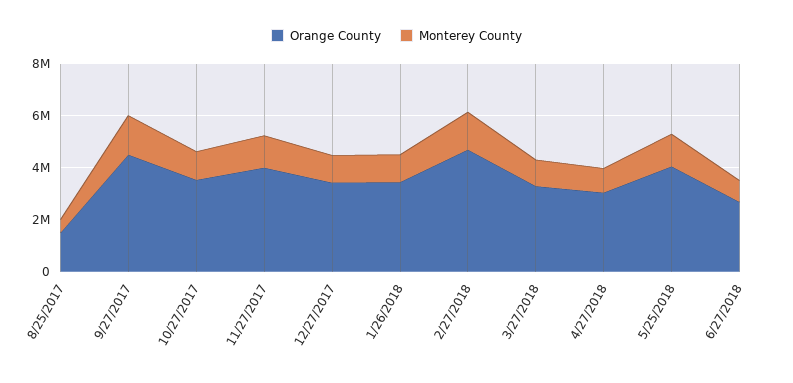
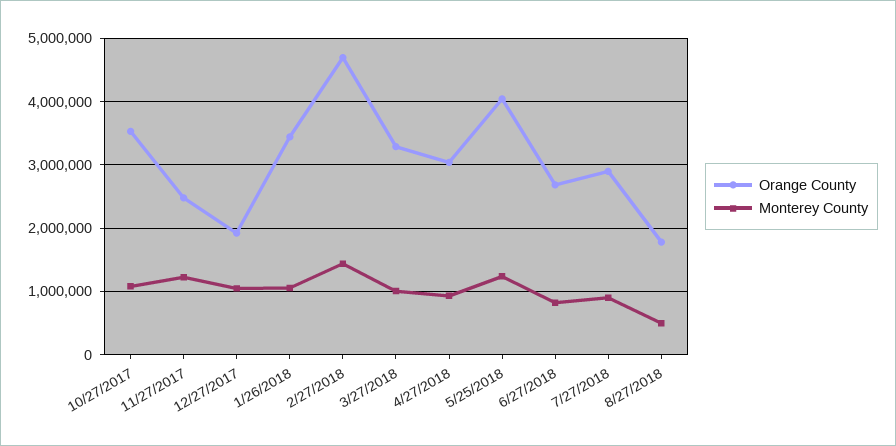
Orange County, 8/25/2017: 1500000 -> none
Monterey County, 8/25/2017: 500000 -> none
Orange County, 9/27/2017: 4500000 -> none
Monterey County, 9/27/2017: 1500000 -> none
Orange County, 11/27/2017: 4000000 -> 2500000
Orange County, 12/27/2017: 3500000 -> 1900000
Orange County, 7/27/2018: none -> 2900000
Monterey County, 7/27/2018: none -> 900000
Orange County, 8/27/2018: none -> 1800000
Monterey County, 8/27/2018: none -> 500000

